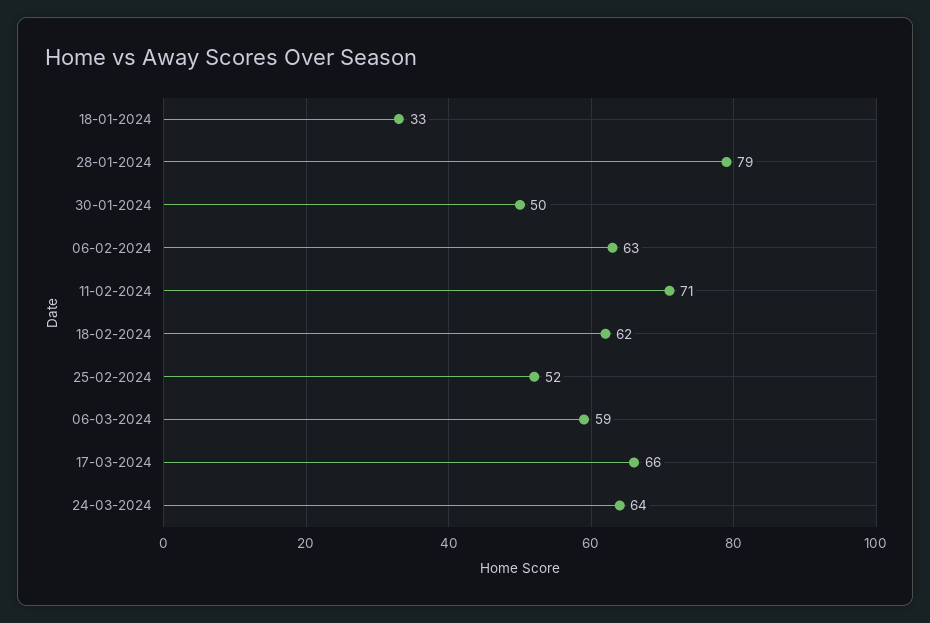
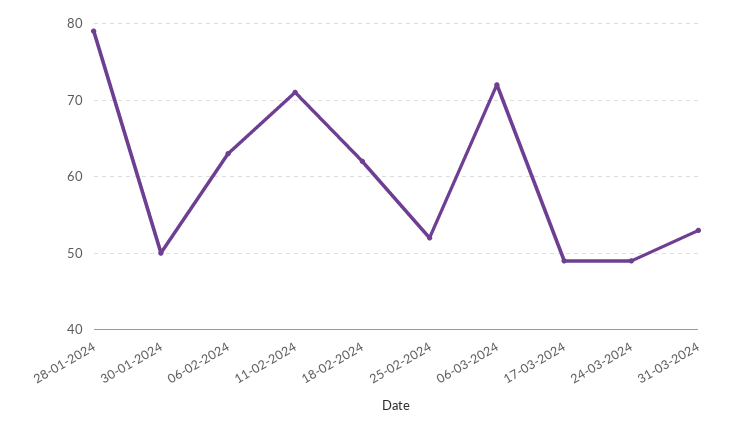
18-01-2024: 33 -> none
06-03-2024: 59 -> 72
17-03-2024: 66 -> 49
24-03-2024: 64 -> 49
31-03-2024: none -> 53

